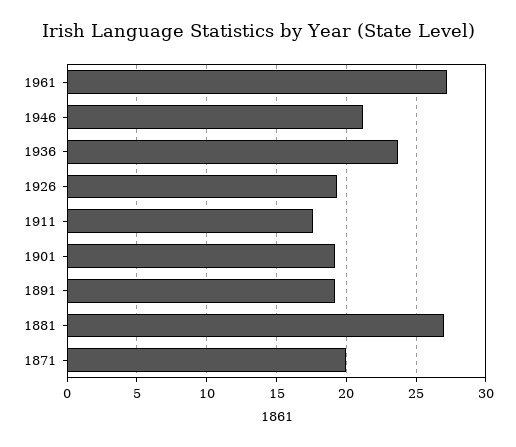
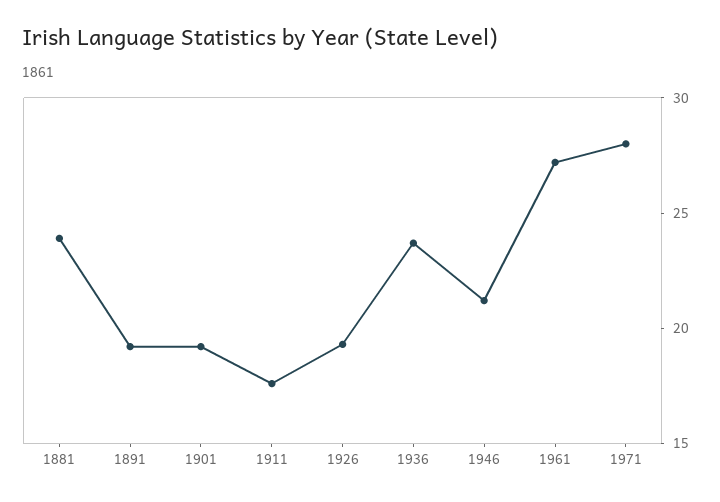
1881: 27 -> 24
1871: 20 -> none
1971: none -> 28

